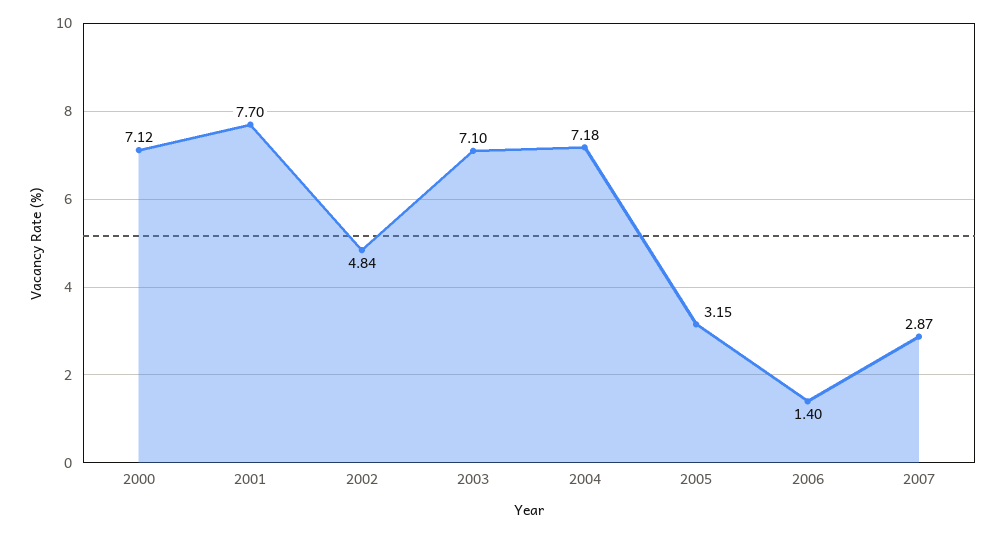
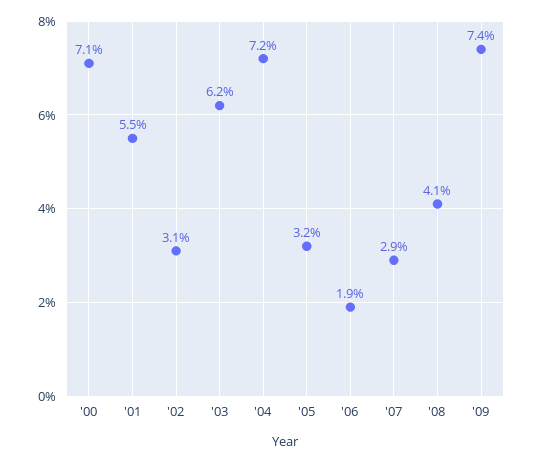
2001: 7.7 -> 5.5
2002: 4.84 -> 3.1
2003: 7.1 -> 6.2
2006: 1.4 -> 1.9
'08: none -> 4.1
'09: none -> 7.4

